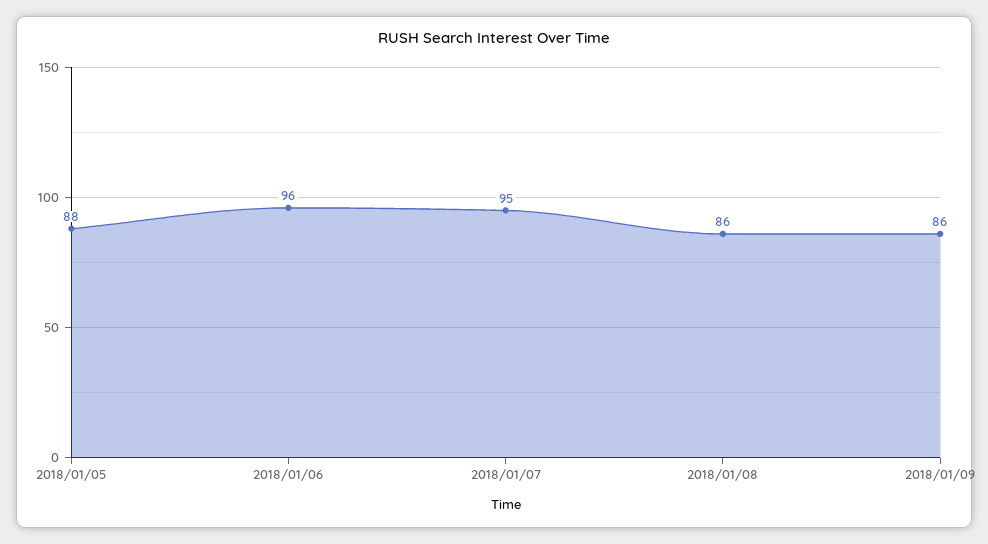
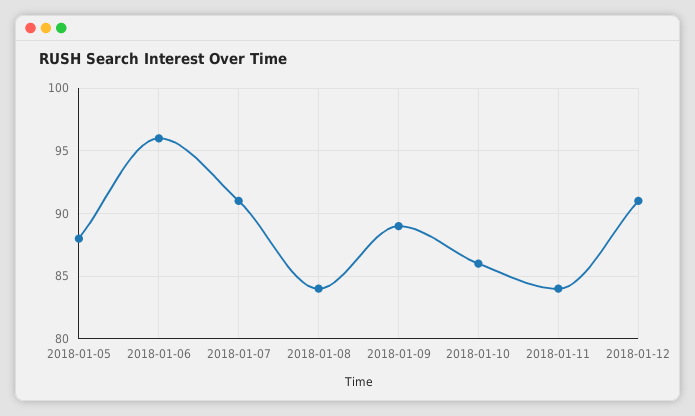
2018/01/07: 95 -> 91
2018/01/08: 86 -> 84
2018/01/09: 86 -> 89
2018-01-10: none -> 86
2018-01-11: none -> 84
2018-01-12: none -> 91

